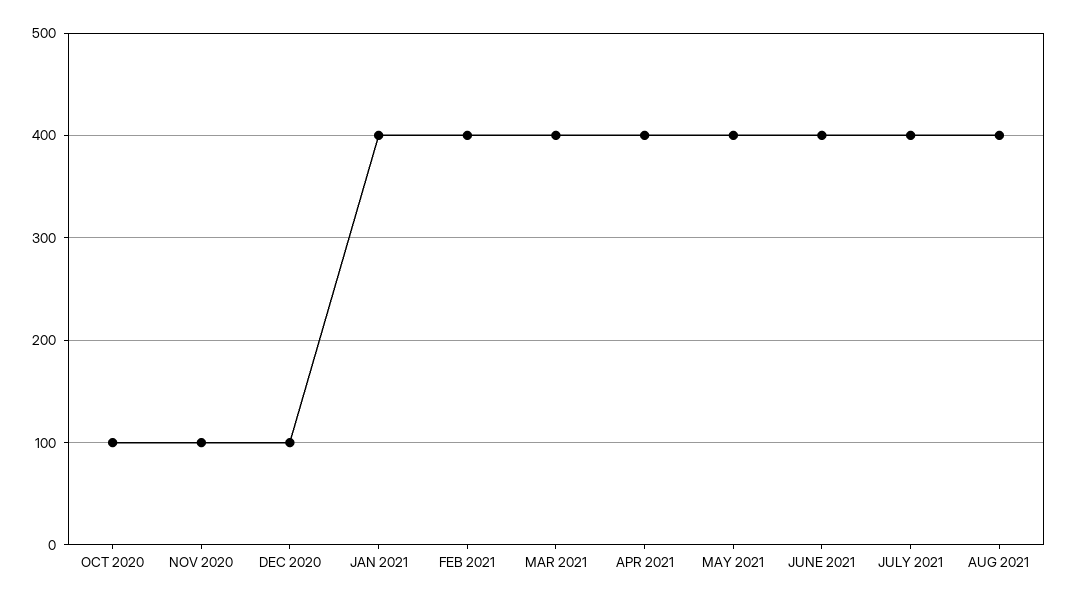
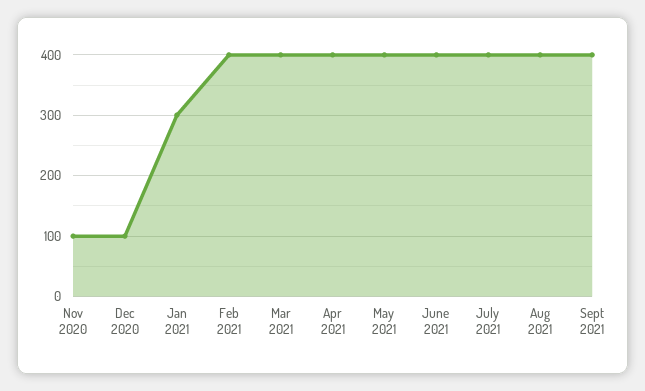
OCT 2020: 100 -> none
JAN 2021: 400 -> 300
Sept 2021: none -> 400

